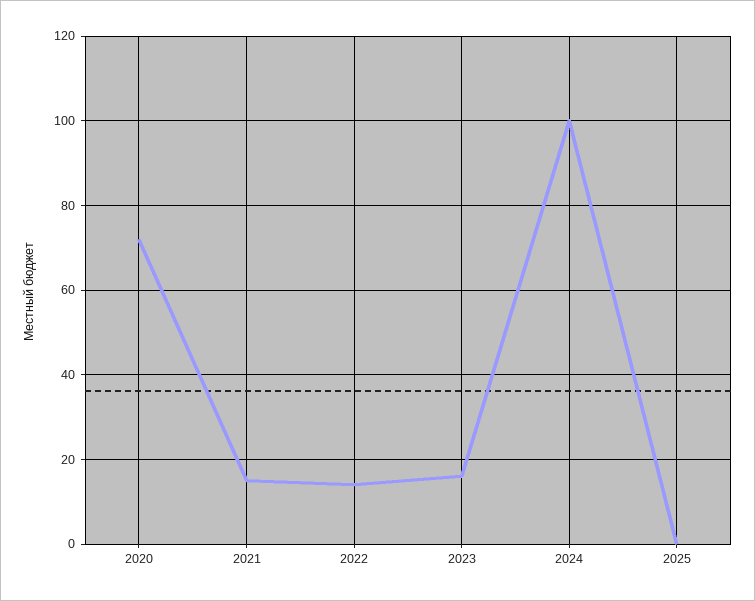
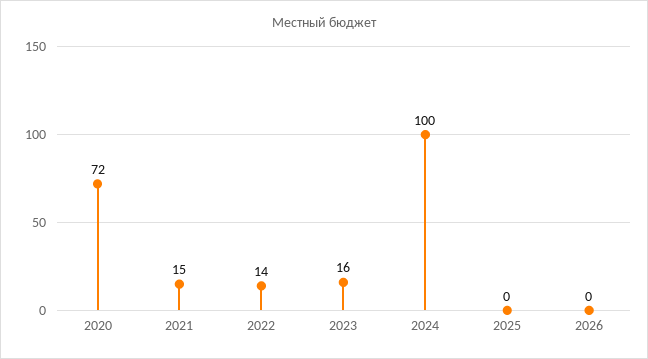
2026: none -> 0

